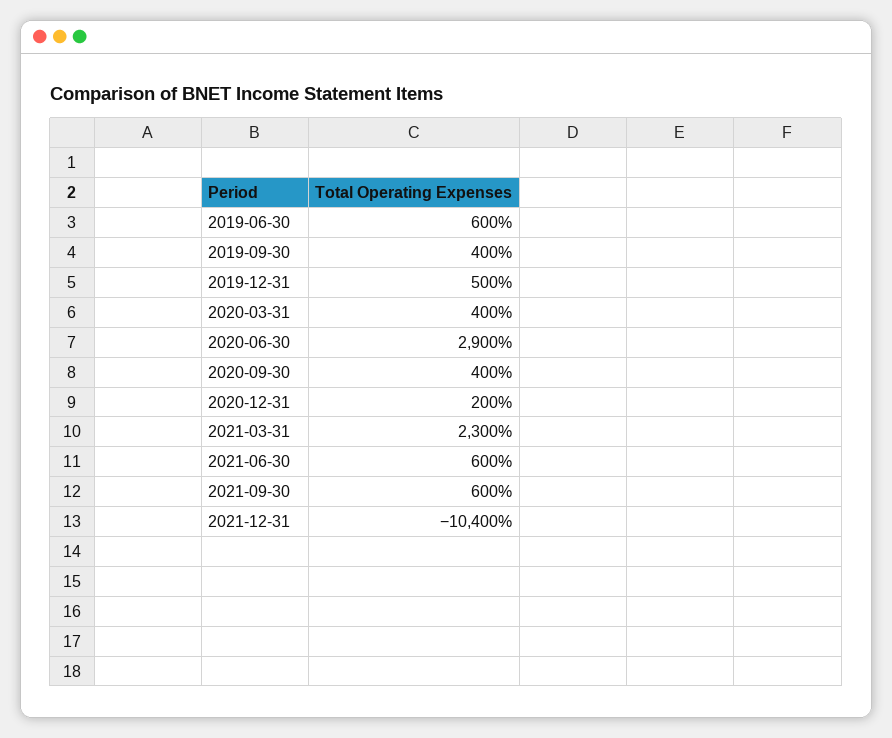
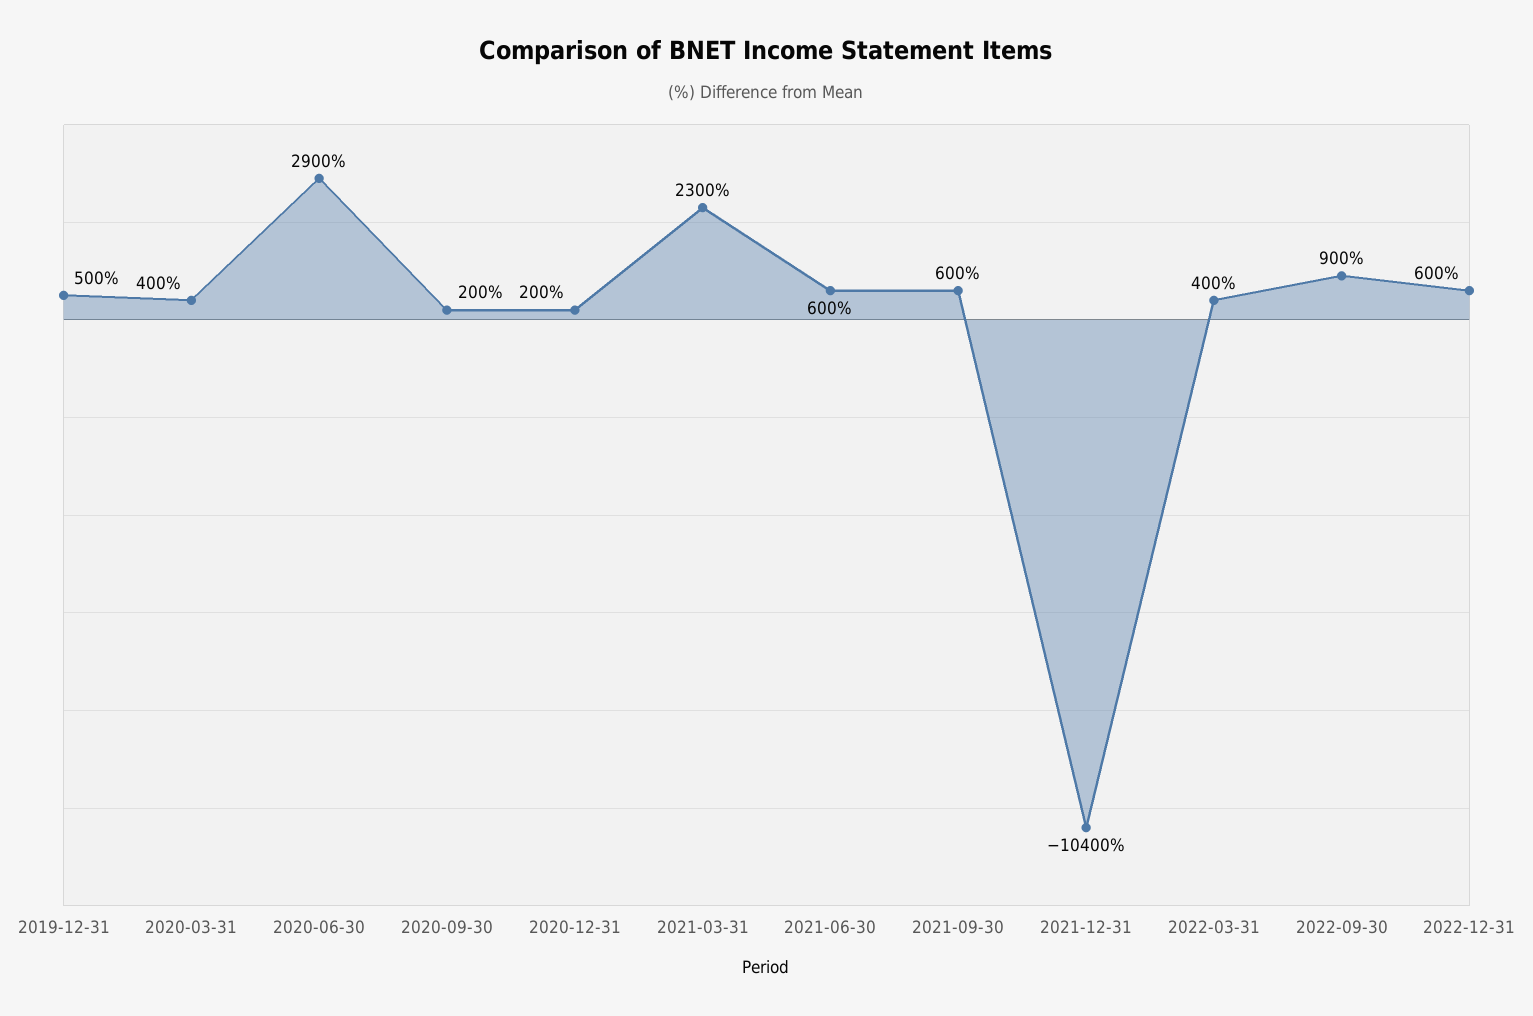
2019-06-30: 600 -> none
2019-09-30: 400 -> none
2020-09-30: 400 -> 200
2022-03-31: none -> 400
2022-09-30: none -> 900
2022-12-31: none -> 600

